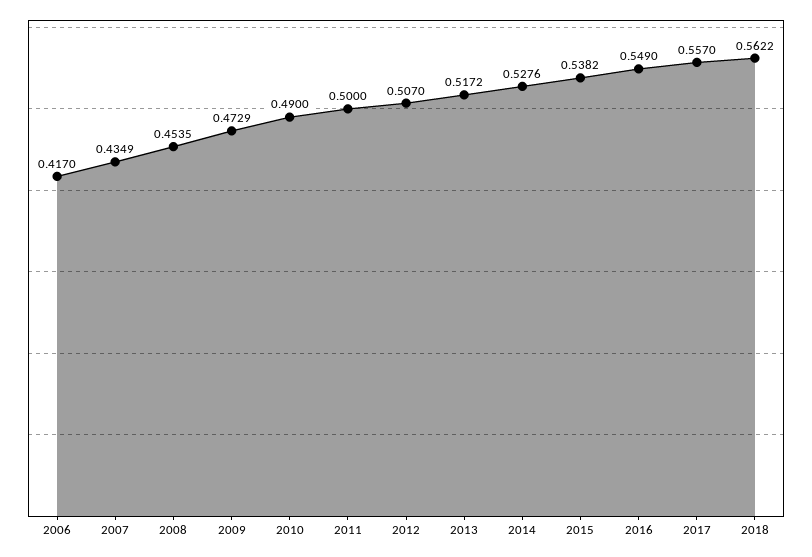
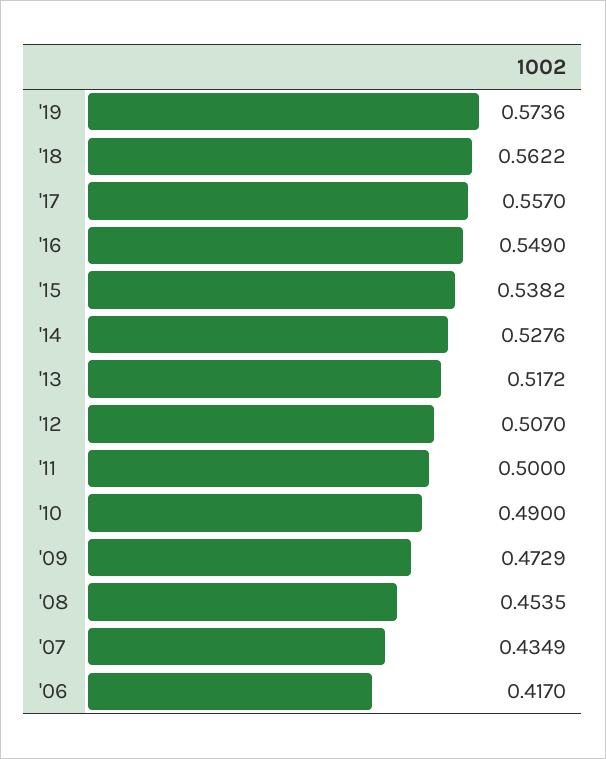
'19: none -> 0.5736

